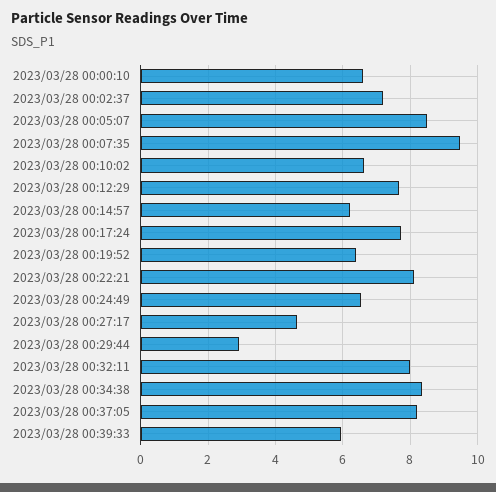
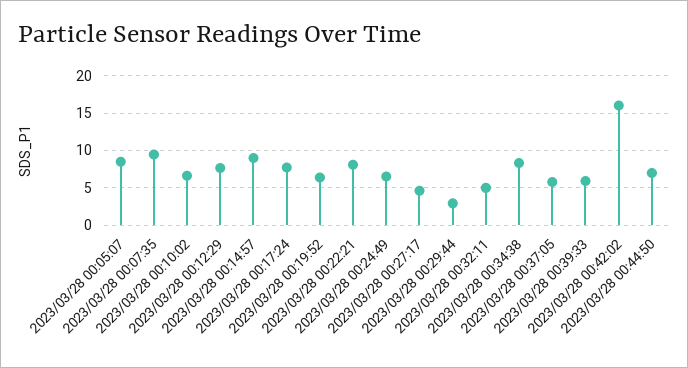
2023/03/28 00:00:10: 6.6 -> none
2023/03/28 00:02:37: 7.2 -> none
2023/03/28 00:14:57: 6.2 -> 9
2023/03/28 00:32:11: 8 -> 5
2023/03/28 00:37:05: 8.2 -> 6
2023/03/28 00:42:02: none -> 16
2023/03/28 00:44:50: none -> 7

